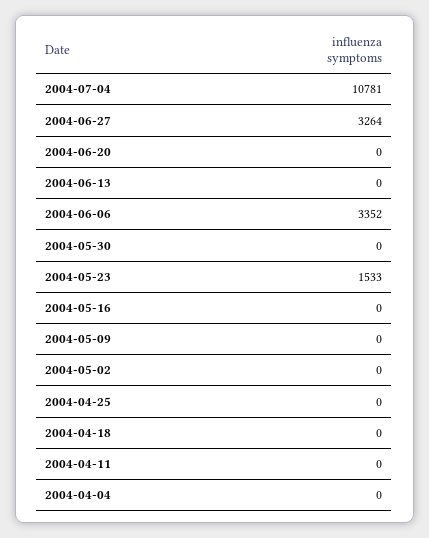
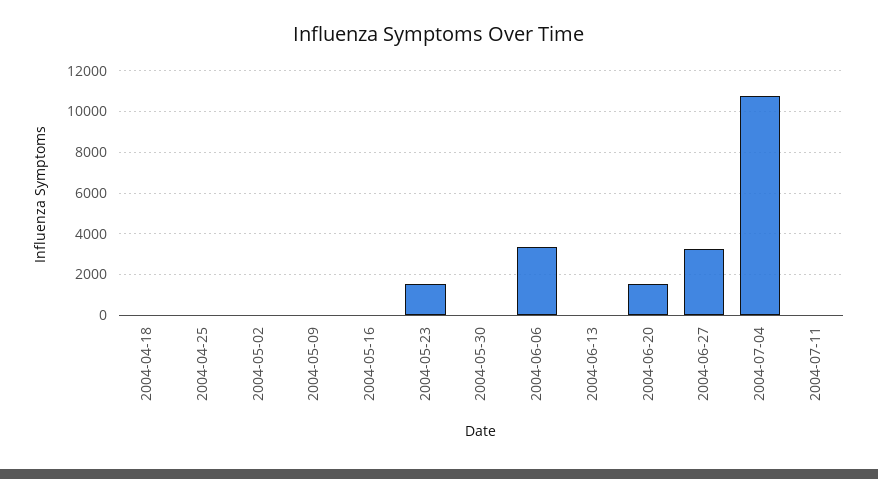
2004-06-20: 0 -> 1500
2004-04-11: 0 -> none
2004-04-04: 0 -> none
2004-07-11: none -> 0

